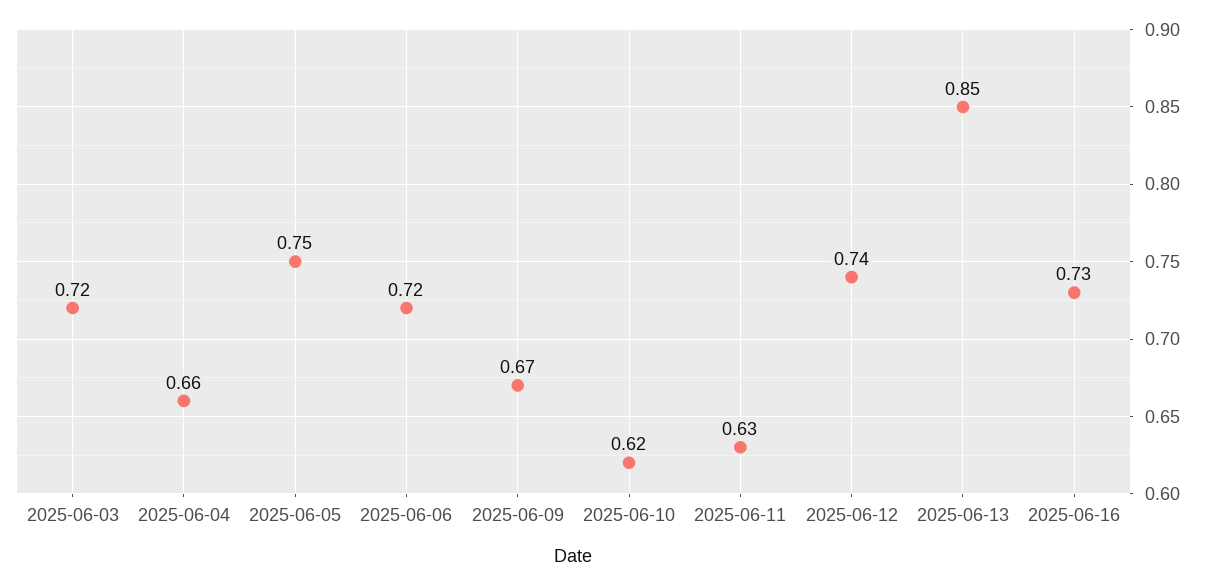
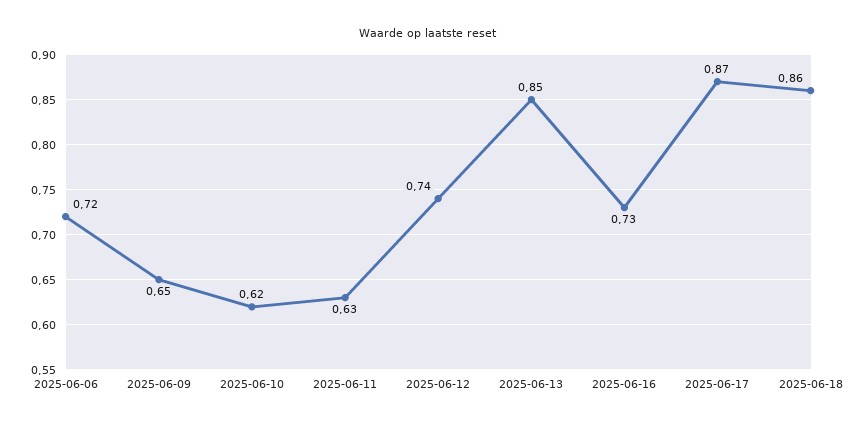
2025-06-03: 0.72 -> none
2025-06-04: 0.66 -> none
2025-06-05: 0.75 -> none
2025-06-09: 0.67 -> 0.65
2025-06-17: none -> 0.87
2025-06-18: none -> 0.86

